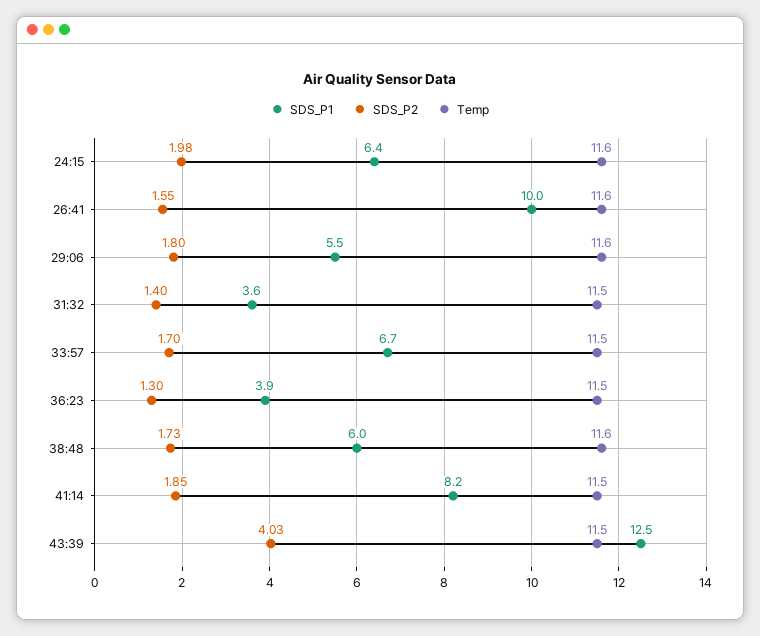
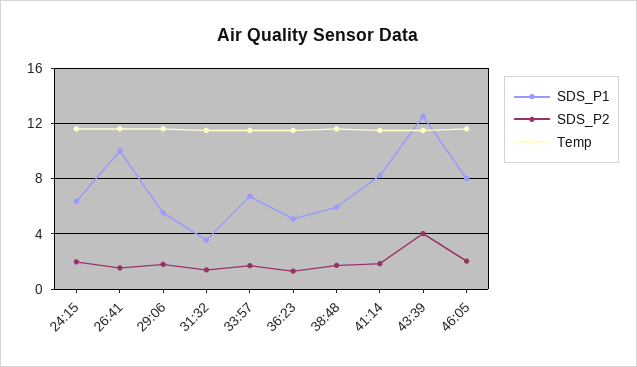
SDS_P1, 36:23: 3.9 -> 5
SDS_P1, 46:05: none -> 8
SDS_P2, 46:05: none -> 2
Temp, 46:05: none -> 11.5

